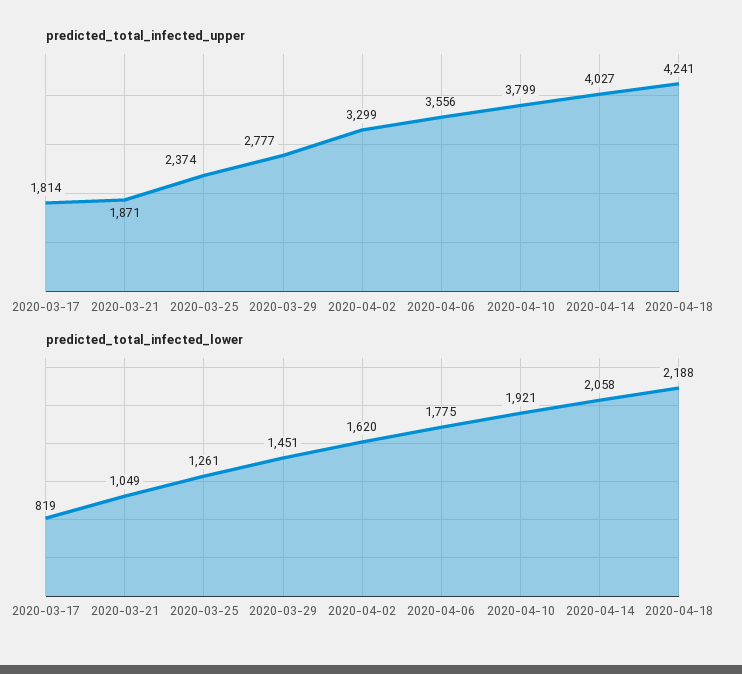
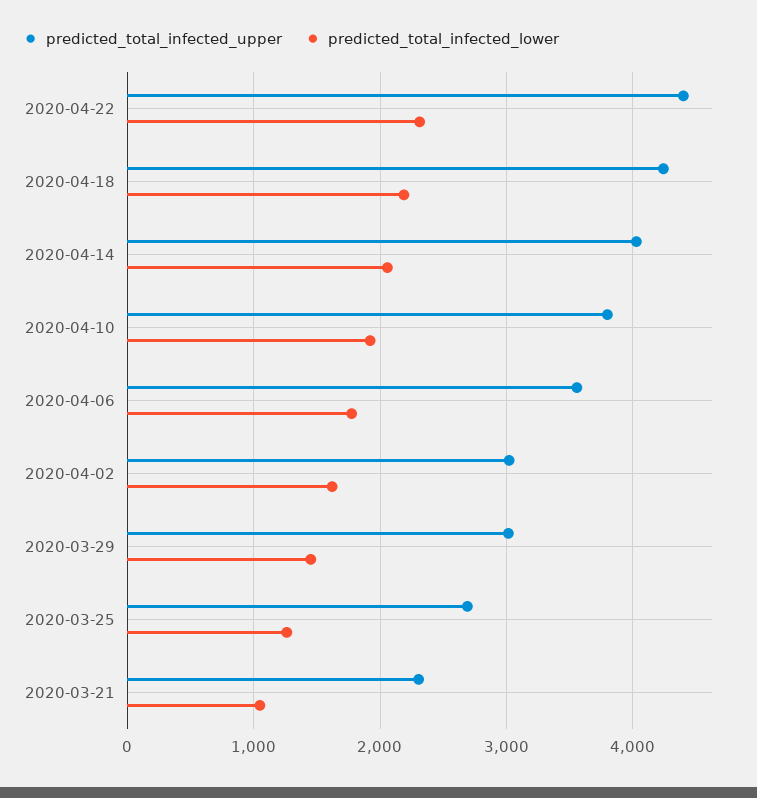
predicted_total_infected_upper, 2020-03-17: 1814 -> none
predicted_total_infected_upper, 2020-03-21: 1871 -> 2300
predicted_total_infected_upper, 2020-03-25: 2374 -> 2700
predicted_total_infected_upper, 2020-03-29: 2777 -> 3000
predicted_total_infected_upper, 2020-04-02: 3299 -> 3000
predicted_total_infected_lower, 2020-03-17: 819 -> none
predicted_total_infected_upper, 2020-04-22: none -> 4400
predicted_total_infected_lower, 2020-04-22: none -> 2300

